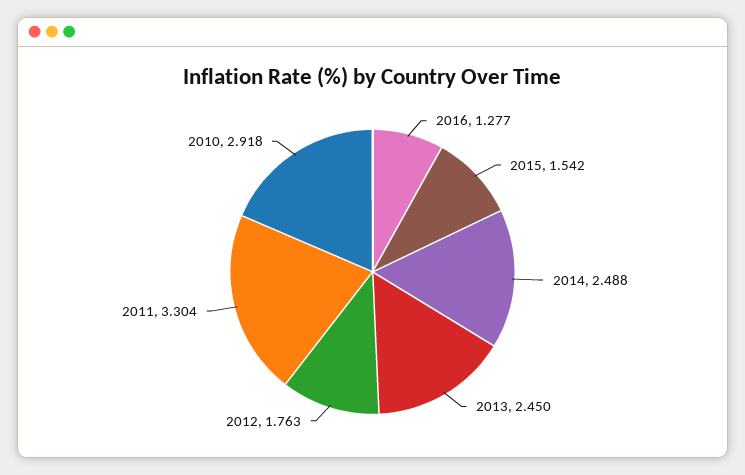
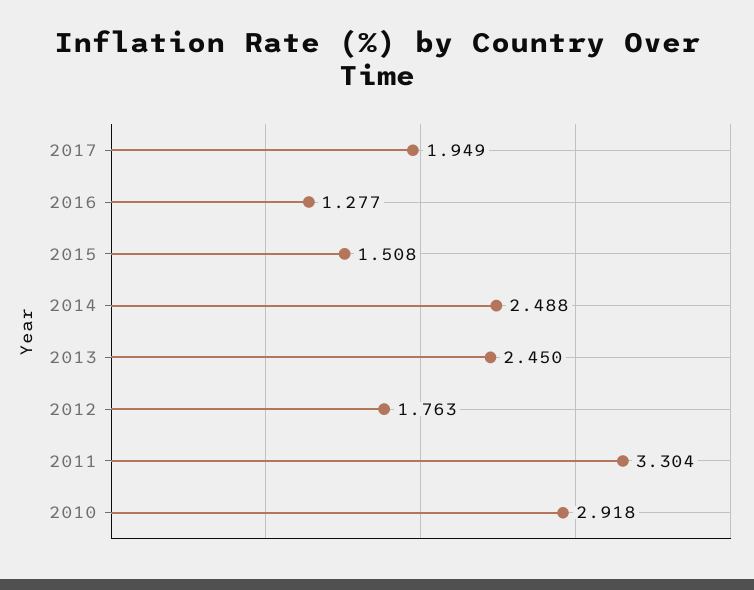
2015: 1.542 -> 1.508
2017: none -> 1.949

